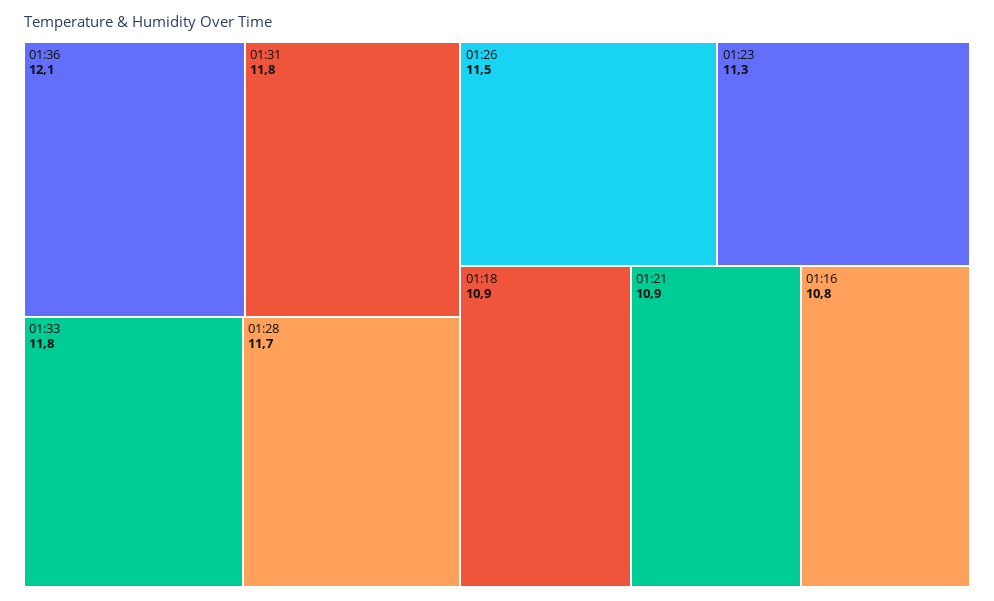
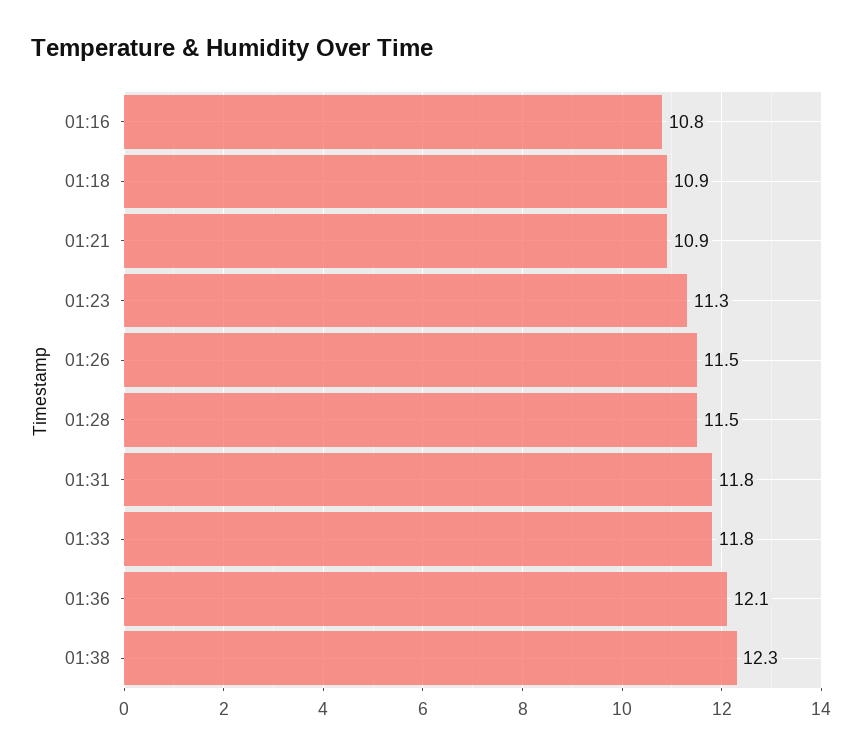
01:28: 11.7 -> 11.5
01:38: none -> 12.3

